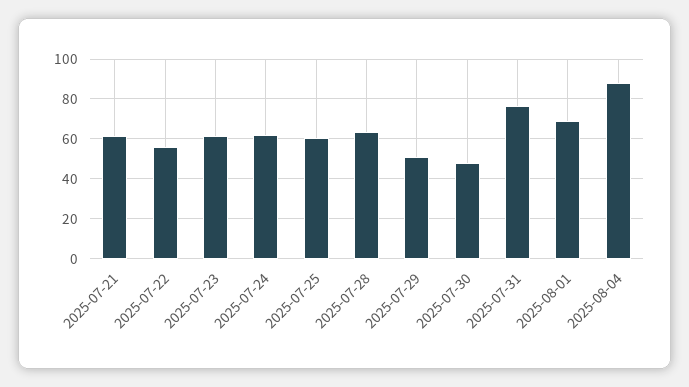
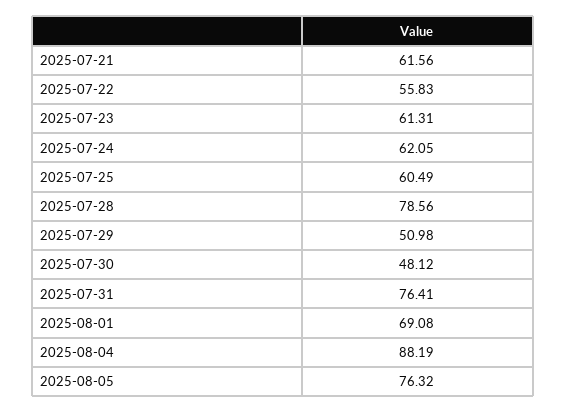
2025-07-28: 65 -> 78.56
2025-08-05: none -> 76.32

